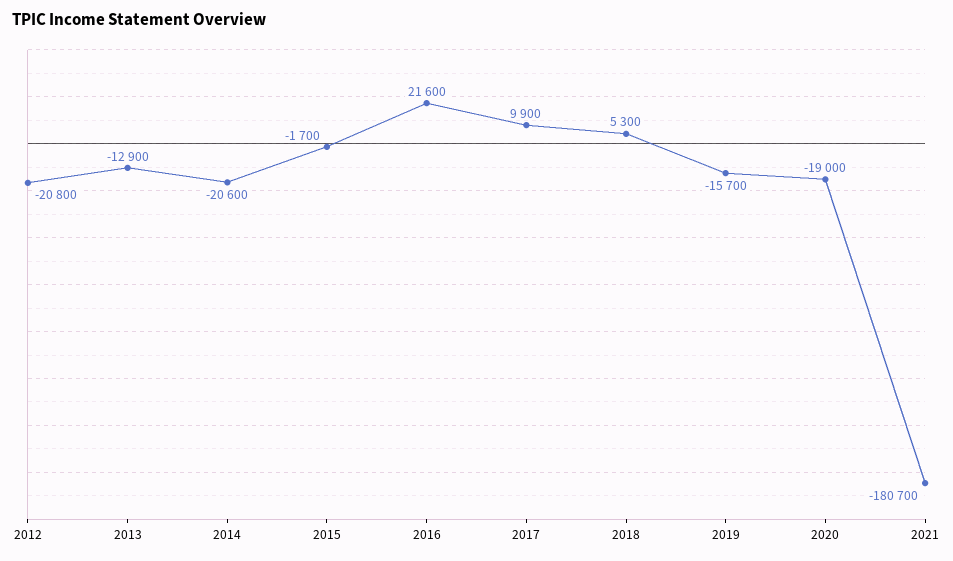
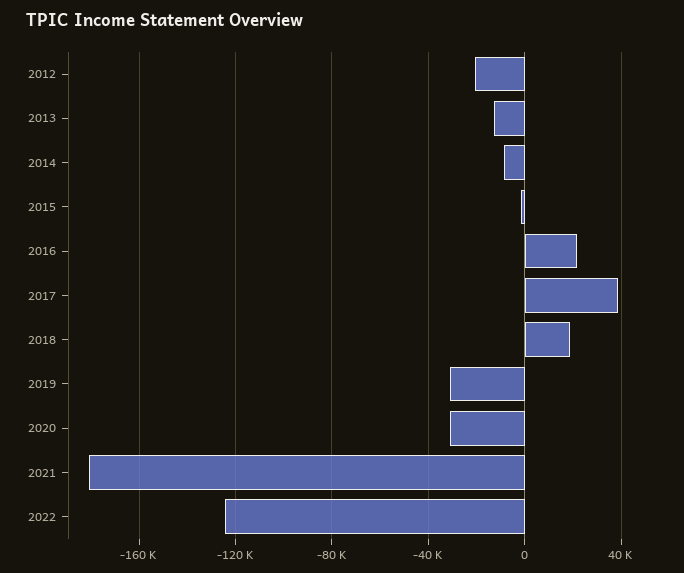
2014: -20600 -> -10000
2017: 9900 -> 40000
2018: 5300 -> 20000
2019: -15700 -> -30000
2020: -19000 -> -30000
2022: none -> -125000

